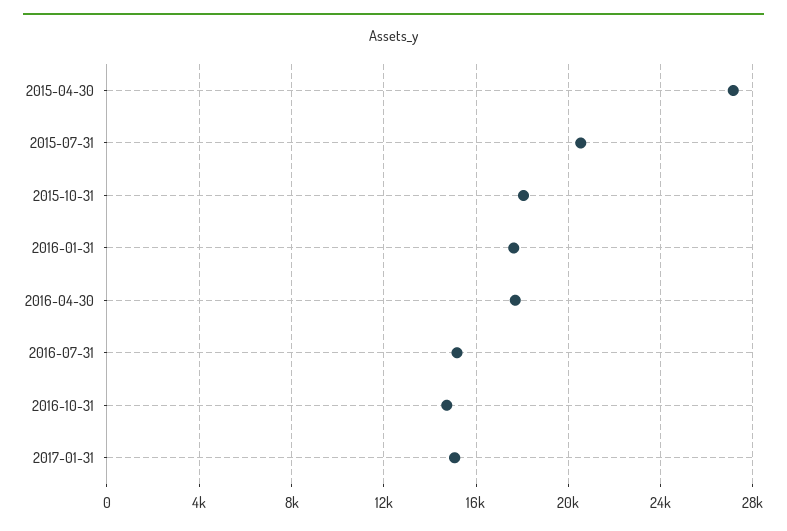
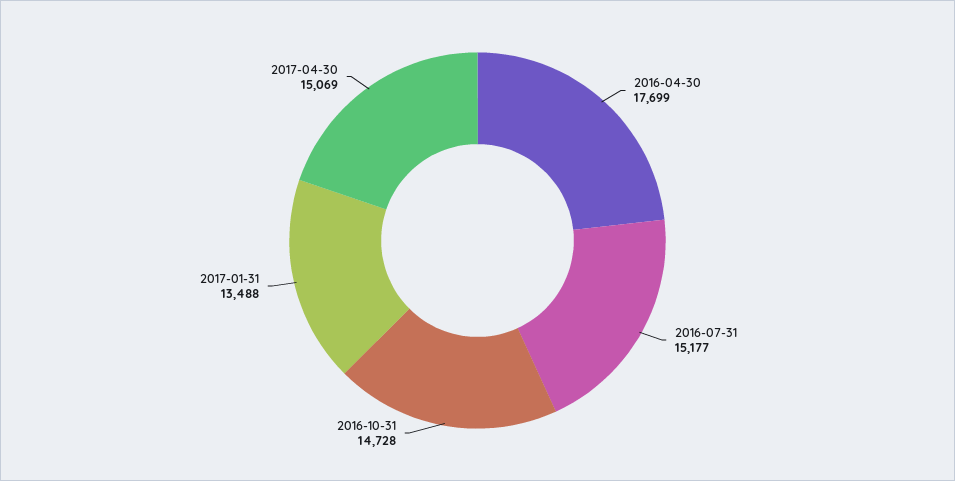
2015-04-30: 27000 -> none
2015-07-31: 20500 -> none
2015-10-31: 18000 -> none
2016-01-31: 17500 -> none
2017-01-31: 15000 -> 13488
2017-04-30: none -> 15069

